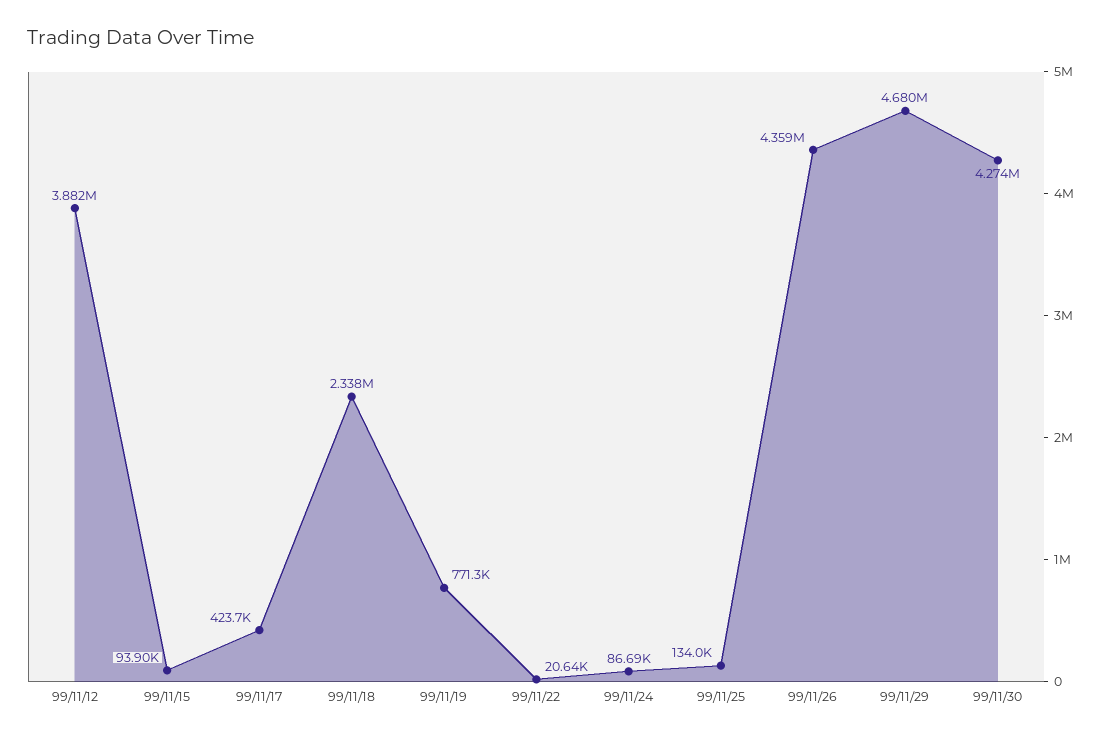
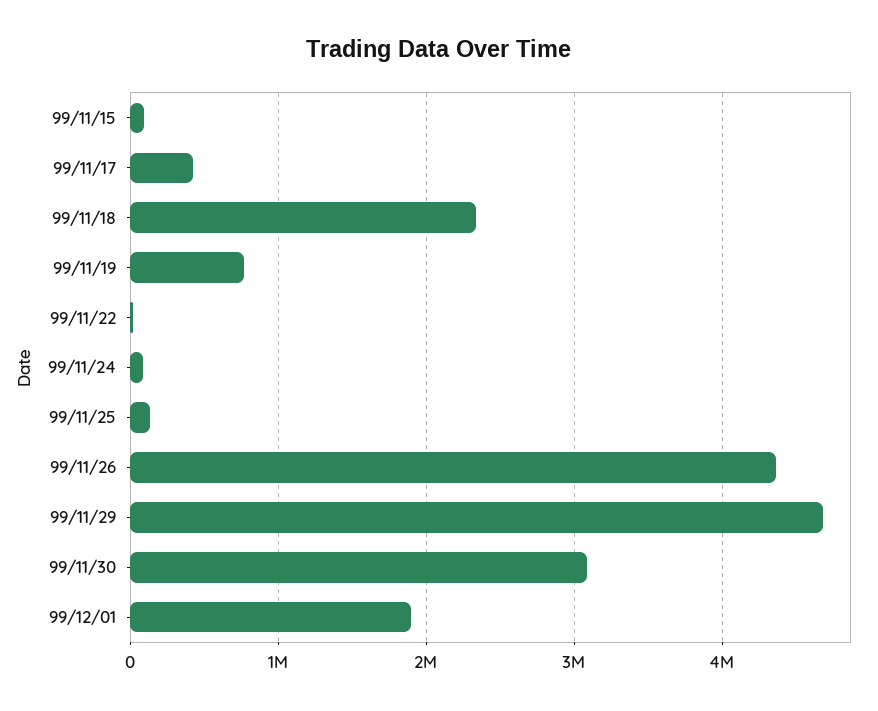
99/11/12: 3882000 -> none
99/11/30: 4274000 -> 3100000
99/12/01: none -> 1900000

